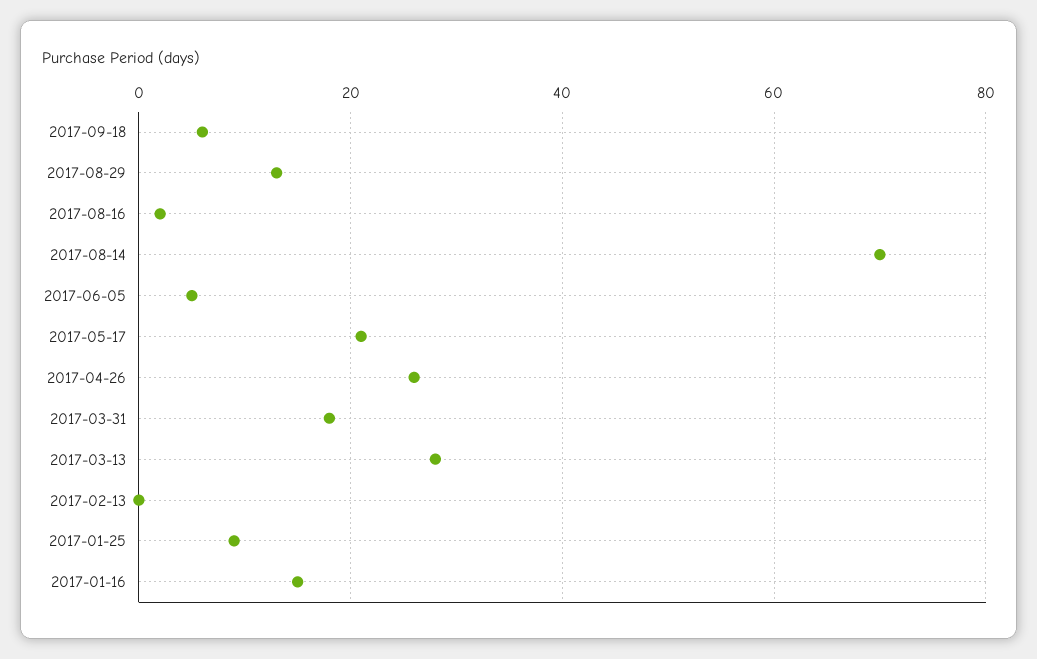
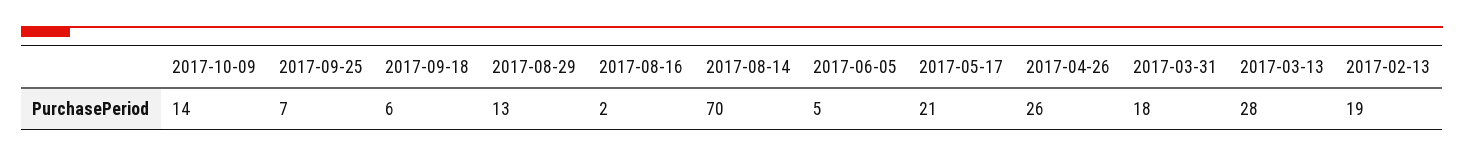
2017-02-13: 0 -> 19
2017-01-25: 10 -> none
2017-01-16: 15 -> none
2017-10-09: none -> 14
2017-09-25: none -> 7

